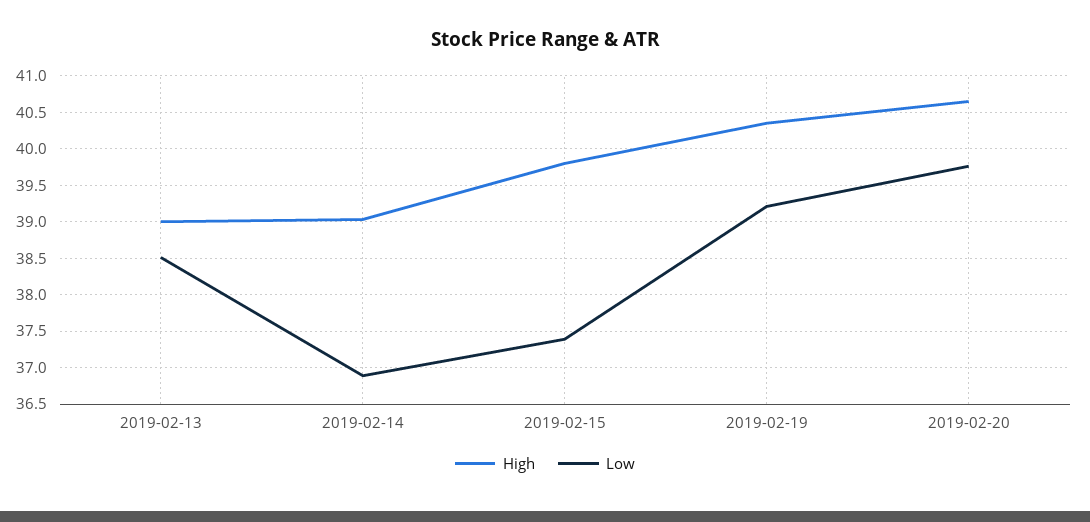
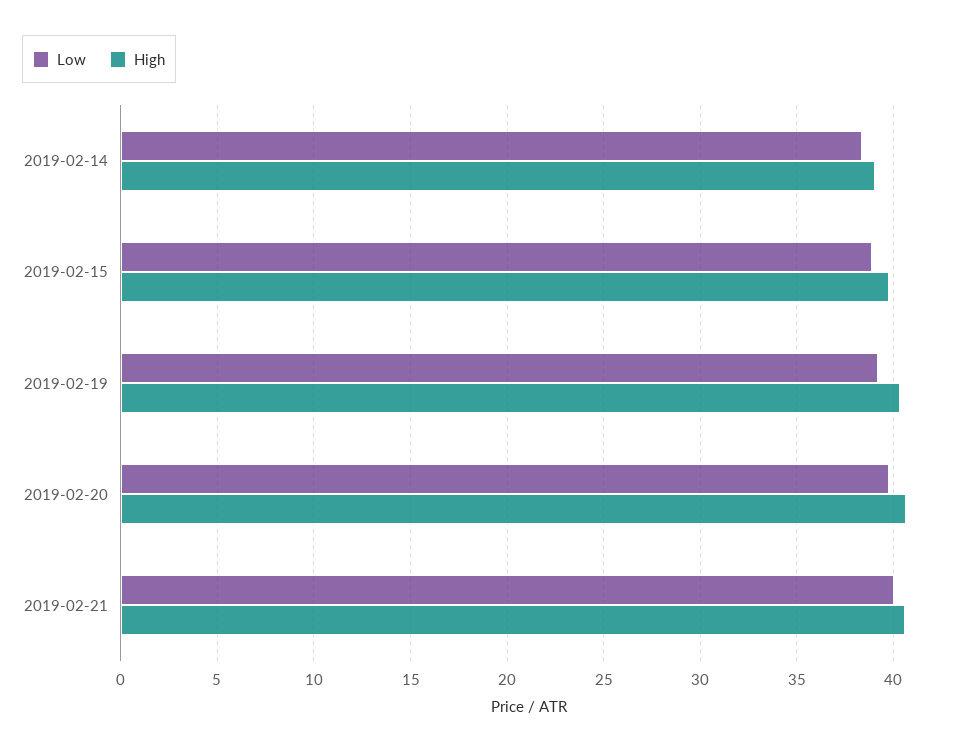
High, 2019-02-13: 39 -> none
Low, 2019-02-13: 38.5 -> none
Low, 2019-02-14: 36.9 -> 38.5
Low, 2019-02-15: 37.4 -> 39
Low, 2019-02-21: none -> 40
High, 2019-02-21: none -> 40.5

